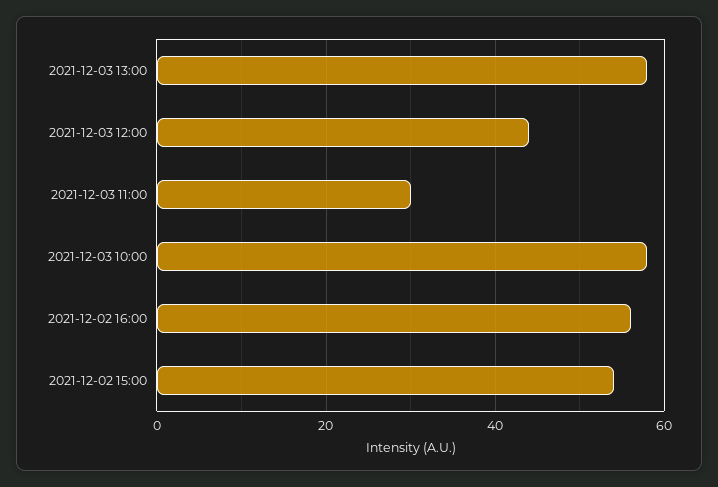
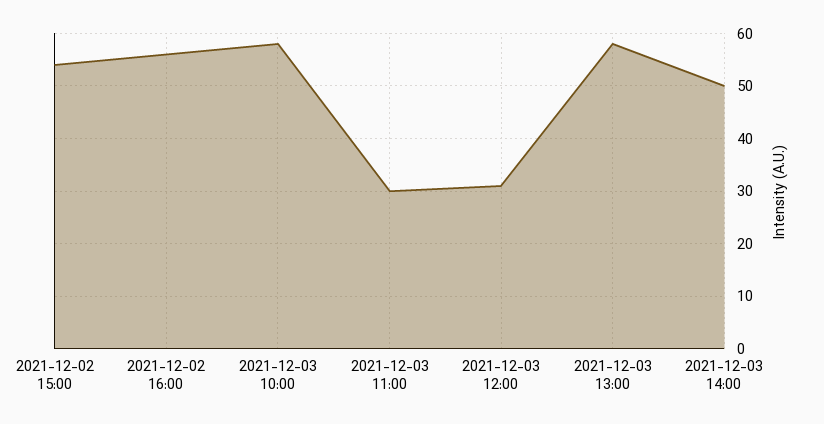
2021-12-03 12:00: 45 -> 30
2021-12-03 14:00: none -> 50

